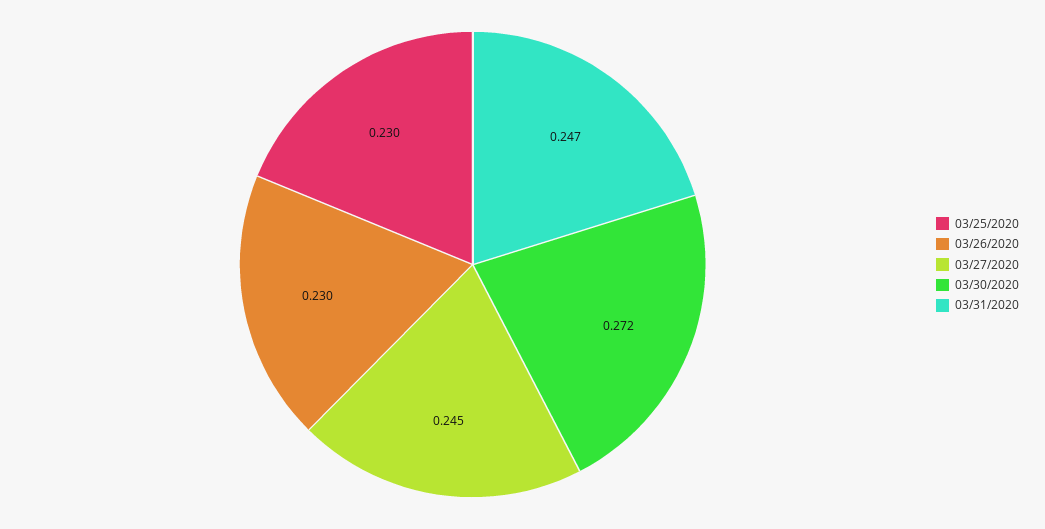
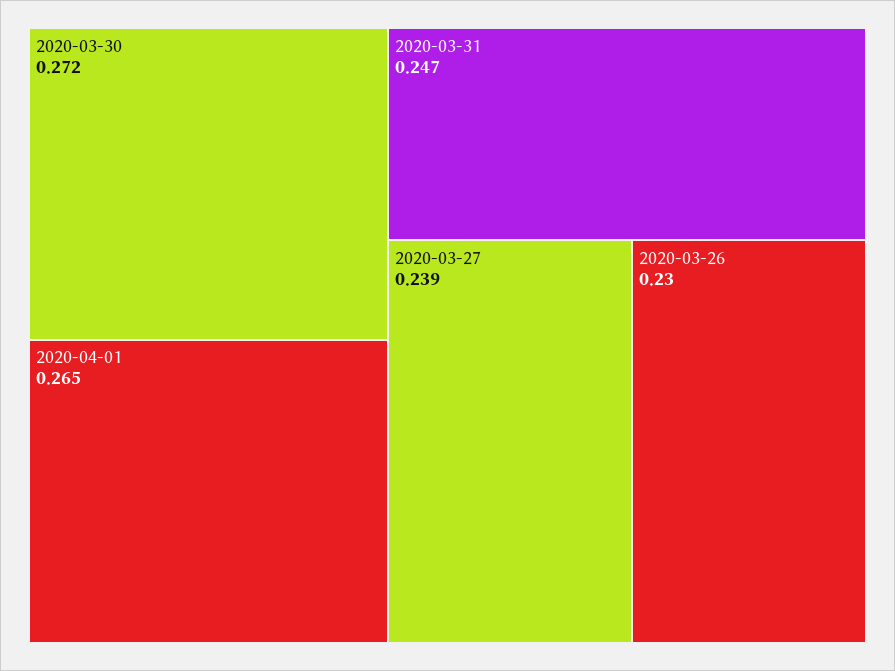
03/25/2020: 0.23 -> none
03/27/2020: 0.245 -> 0.239
2020-04-01: none -> 0.265

